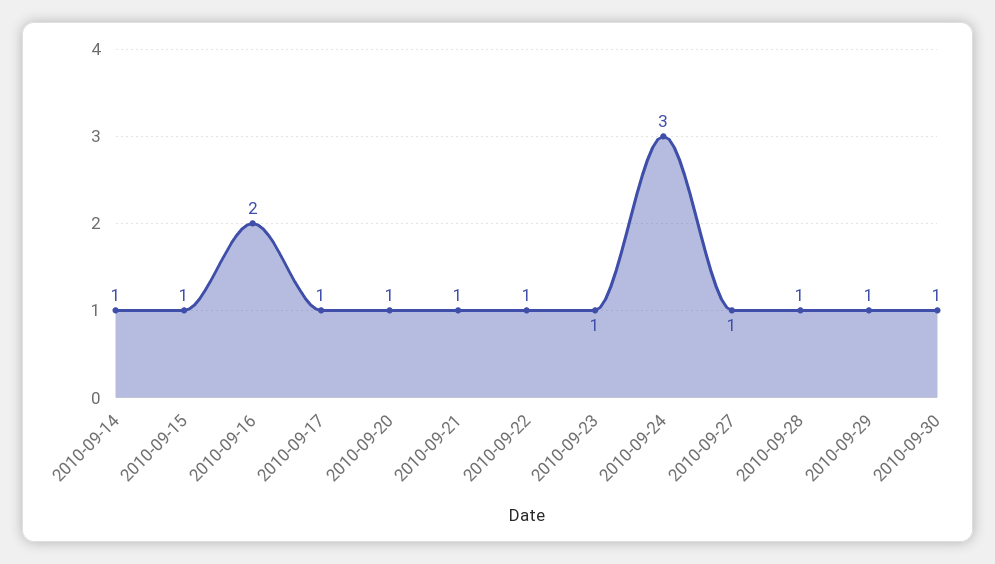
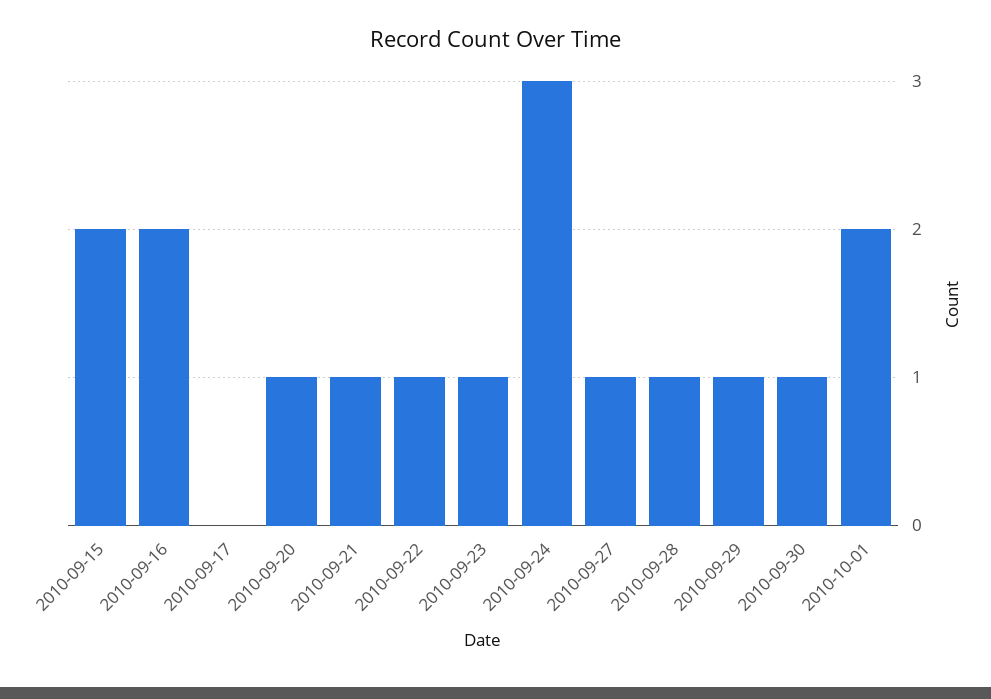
2010-09-14: 1 -> none
2010-09-15: 1 -> 2
2010-09-17: 1 -> 0
2010-10-01: none -> 2

